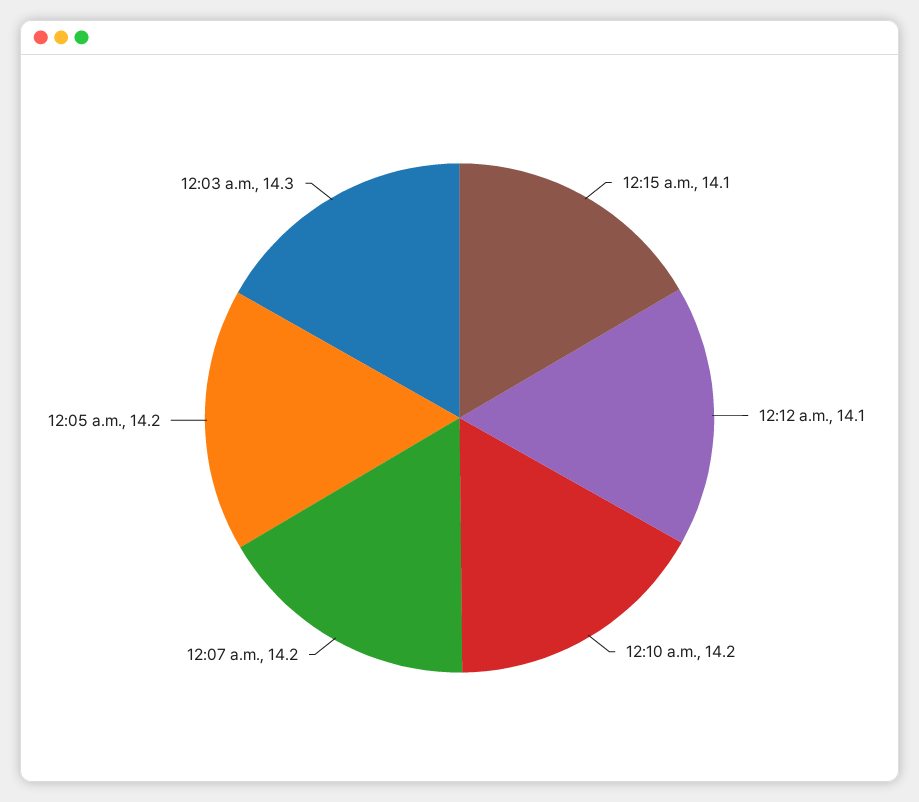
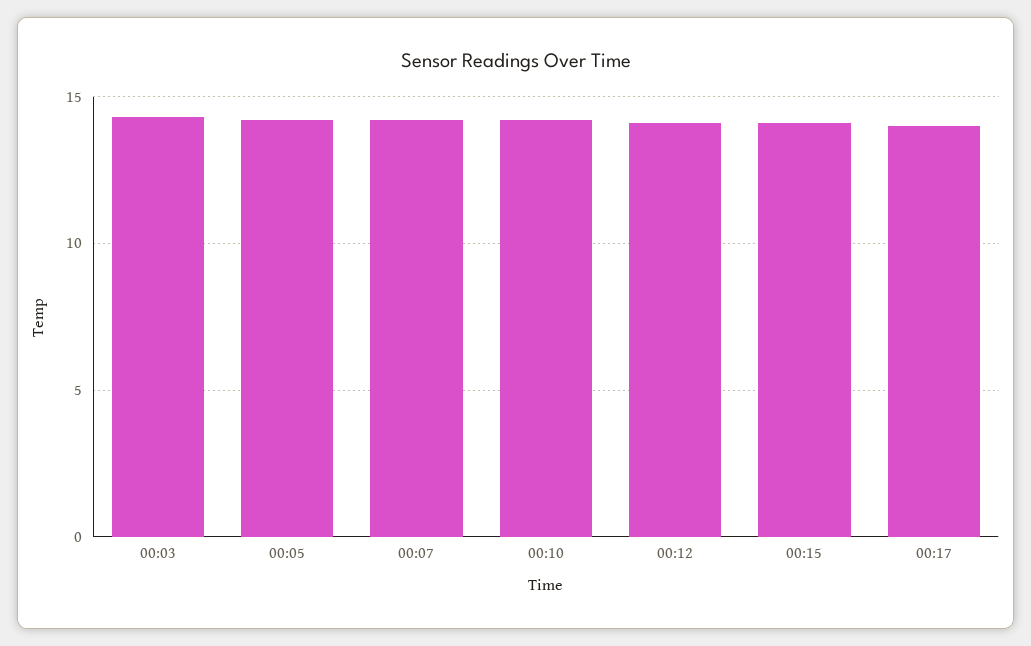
00:17: none -> 14

